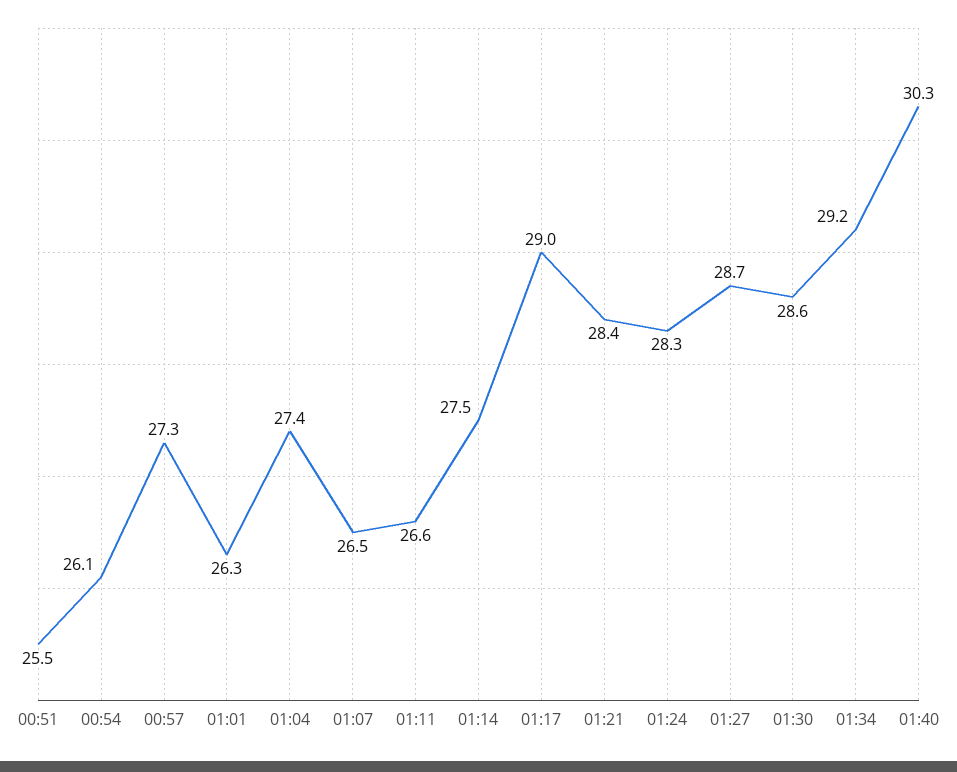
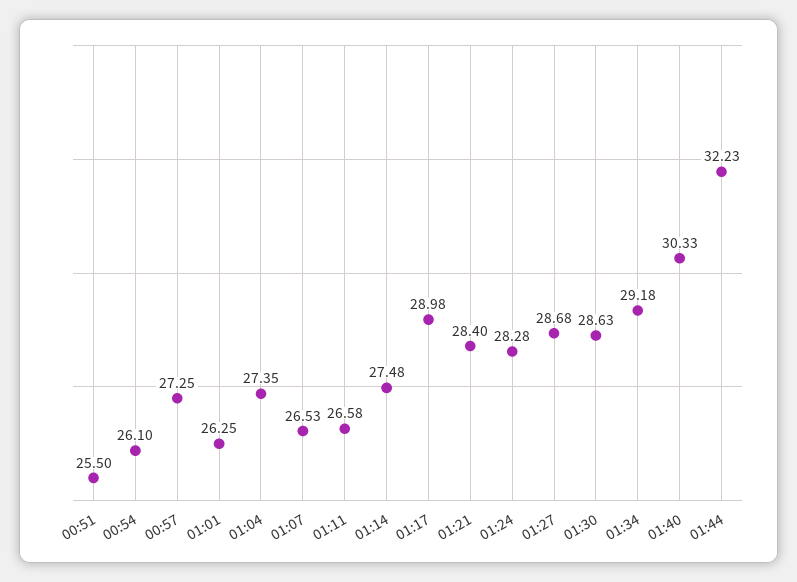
01:44: none -> 32.23

